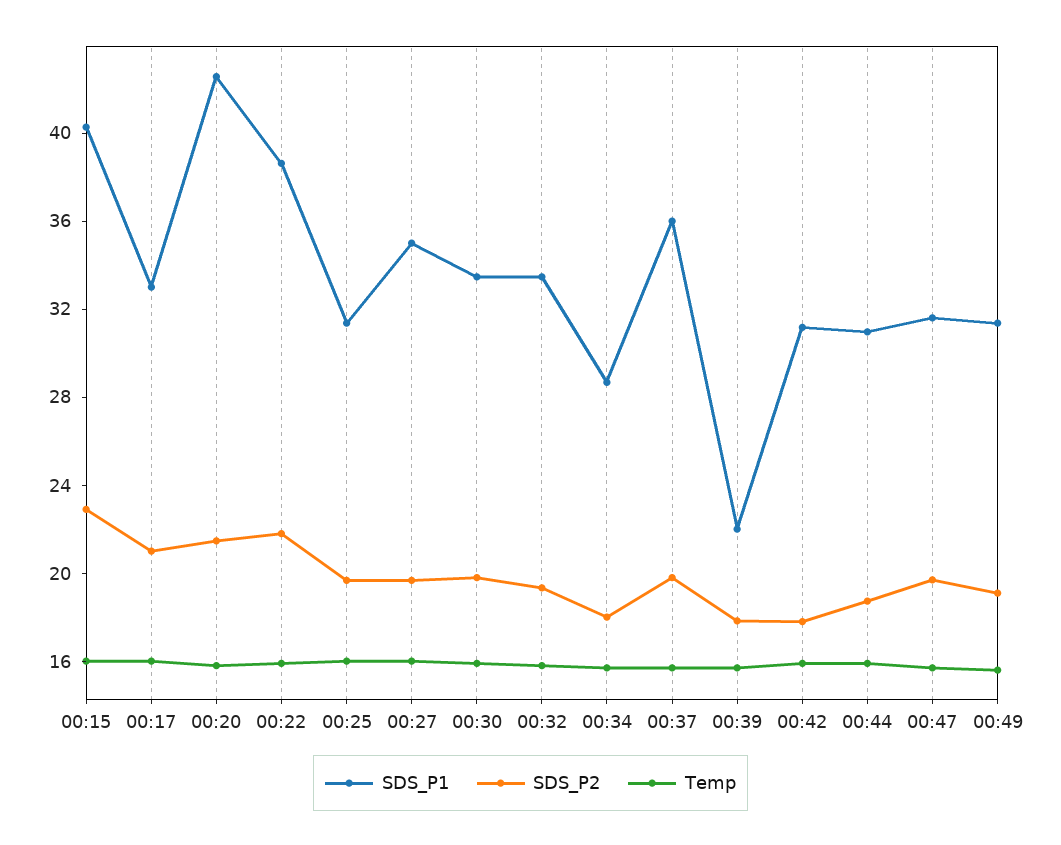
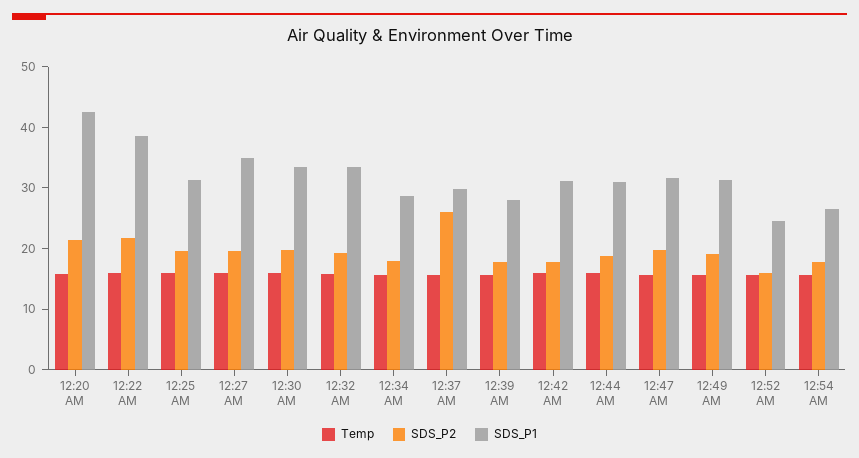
SDS_P1, 00:15: 40 -> none
SDS_P2, 00:15: 23 -> none
Temp, 00:15: 16 -> none
SDS_P1, 00:17: 33 -> none
SDS_P2, 00:17: 21 -> none
Temp, 00:17: 16 -> none
SDS_P1, 00:37: 36 -> 30
SDS_P2, 00:37: 20 -> 26
SDS_P1, 00:39: 22 -> 28
Temp, 12:52 AM: none -> 16
SDS_P2, 12:52 AM: none -> 16
SDS_P1, 12:52 AM: none -> 24
Temp, 12:54 AM: none -> 16
SDS_P2, 12:54 AM: none -> 18
SDS_P1, 12:54 AM: none -> 26

